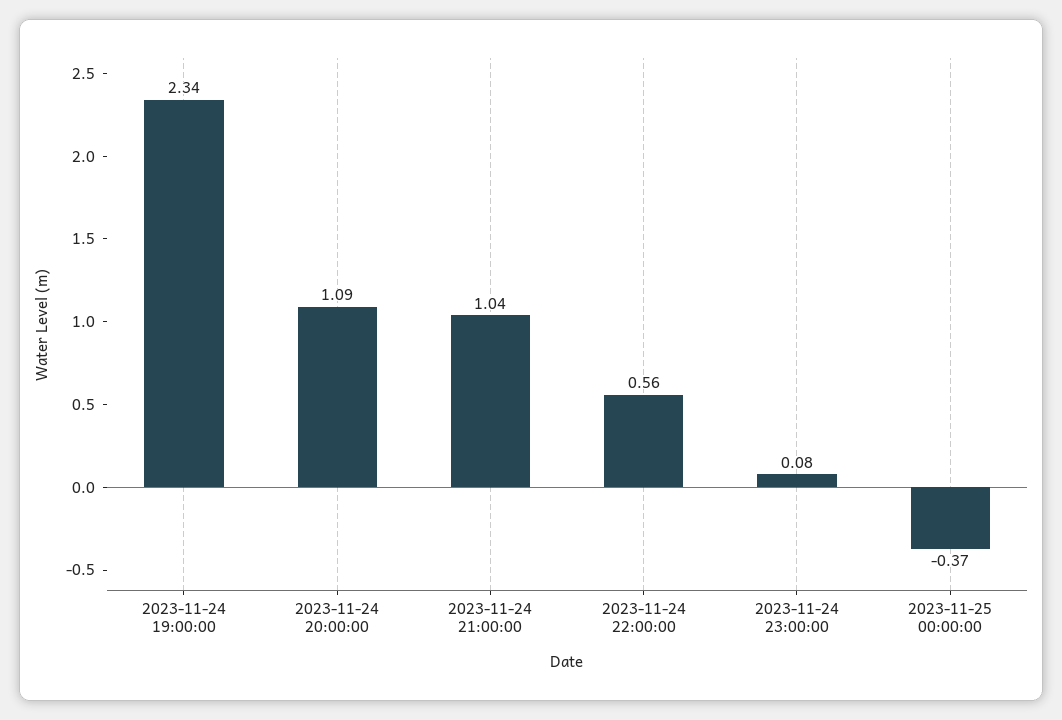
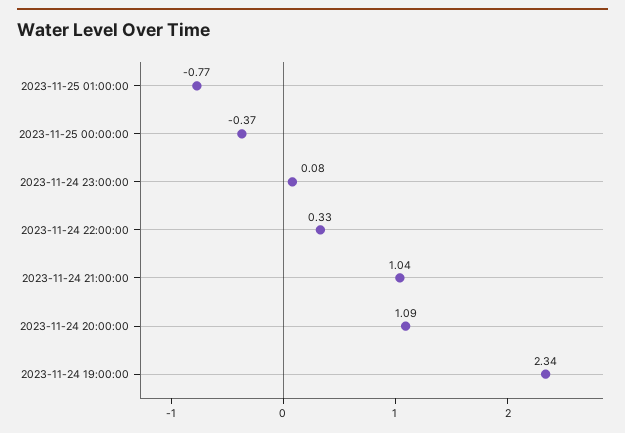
2023-11-24 22:00:00: 0.56 -> 0.33
2023-11-25 01:00:00: none -> -0.77

